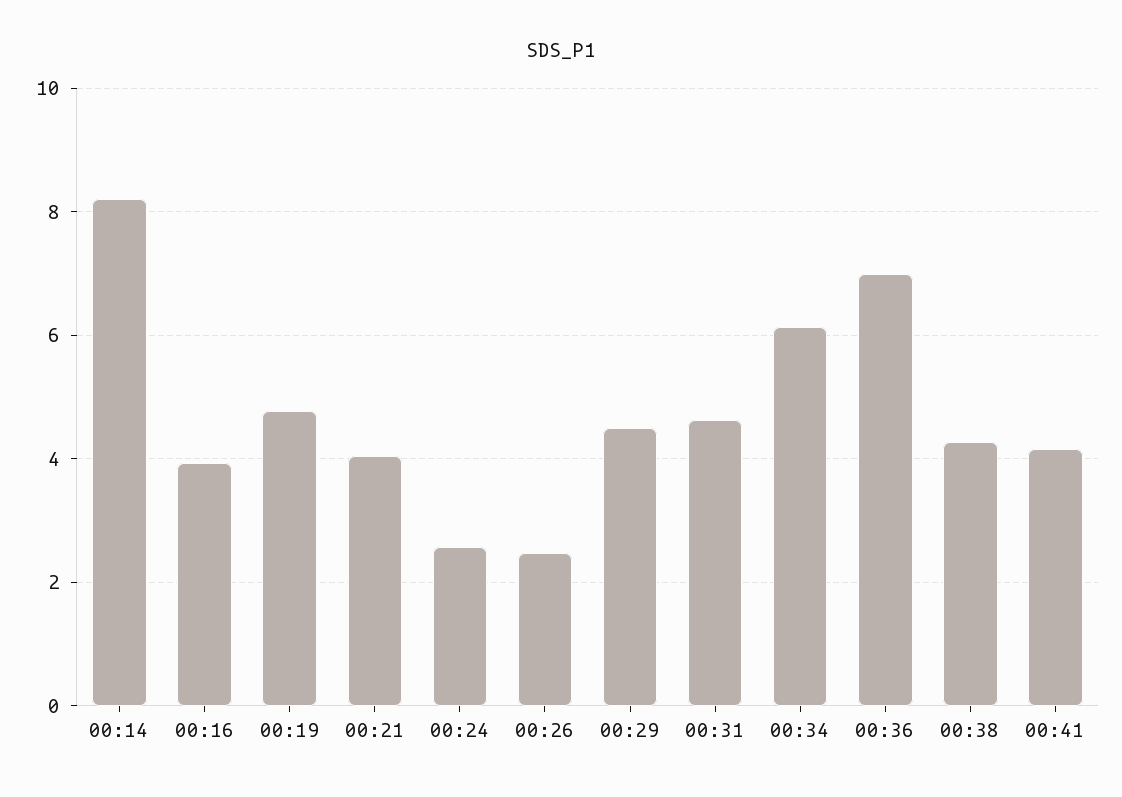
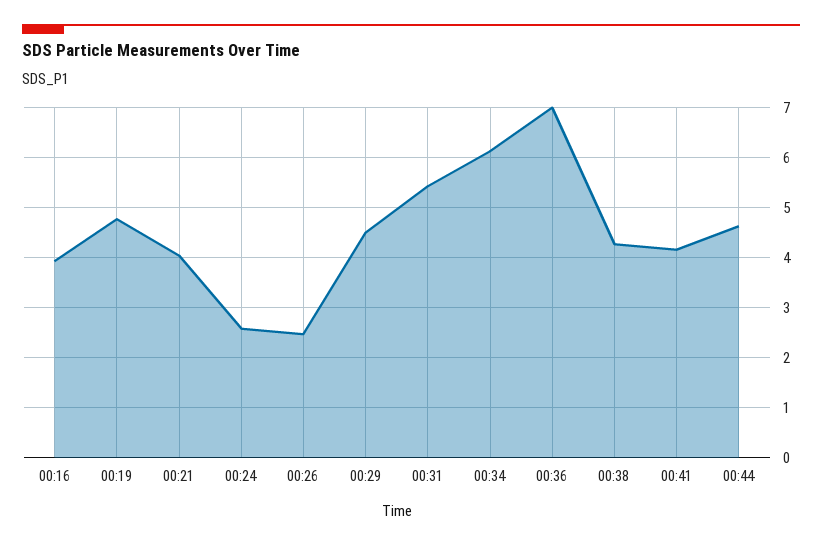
00:14: 8.2 -> none
00:31: 4.6 -> 5.4
00:44: none -> 4.6

